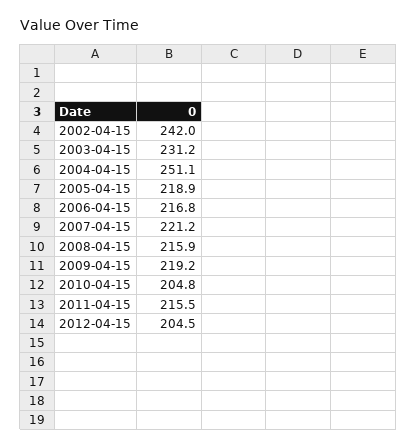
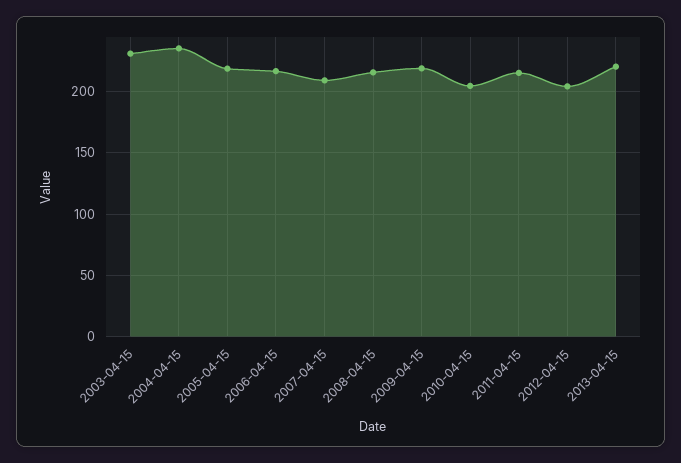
2002-04-15: 242 -> none
2004-04-15: 251.1 -> 235
2007-04-15: 221.2 -> 210
2013-04-15: none -> 220

